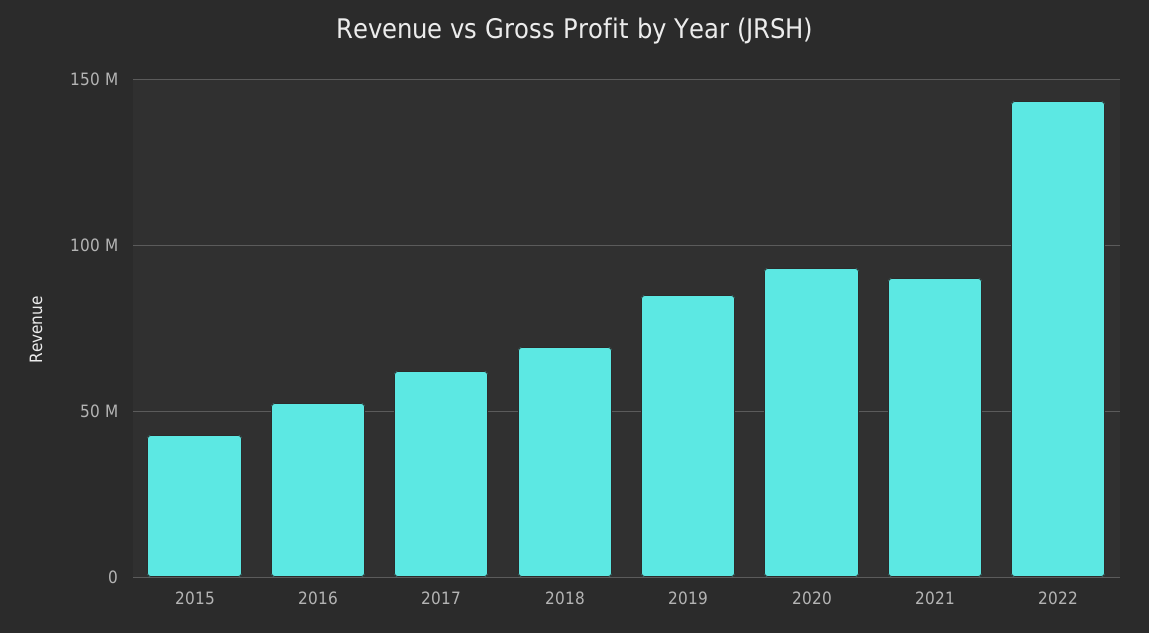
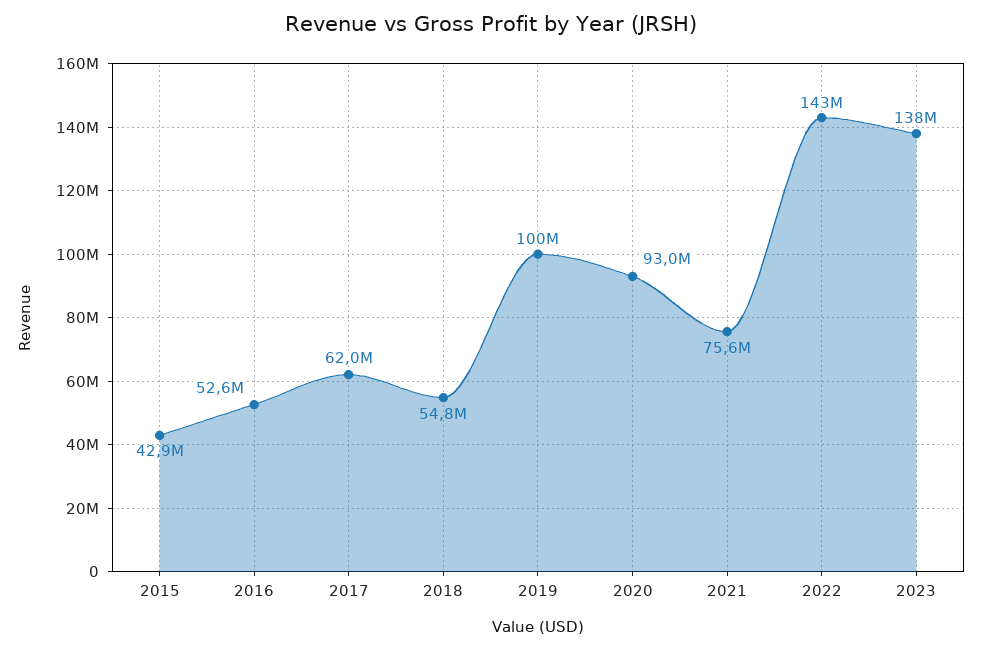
2018: 70000000 -> 54800000
2019: 85000000 -> 100000000
2021: 90000000 -> 75600000
2023: none -> 138000000

